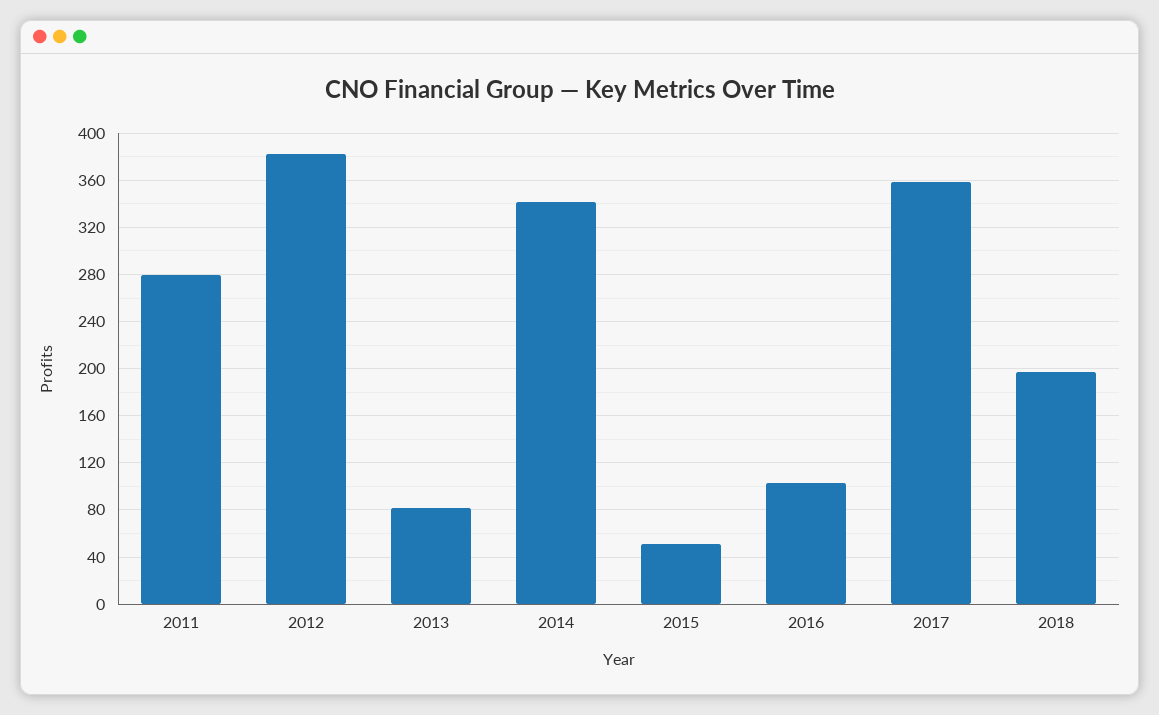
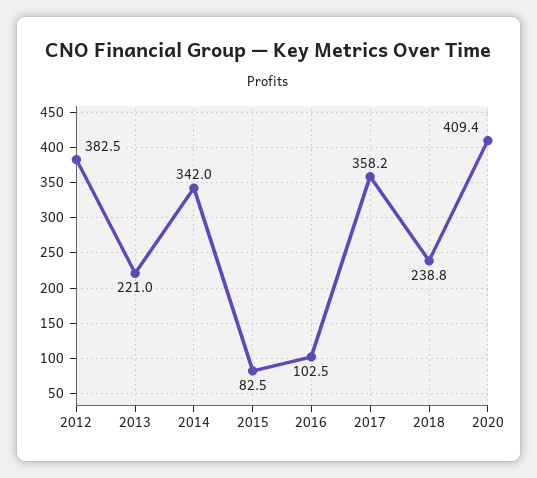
2011: 280 -> none
2013: 80 -> 221
2015: 50 -> 82.5
2018: 200 -> 238.8
2020: none -> 409.4

